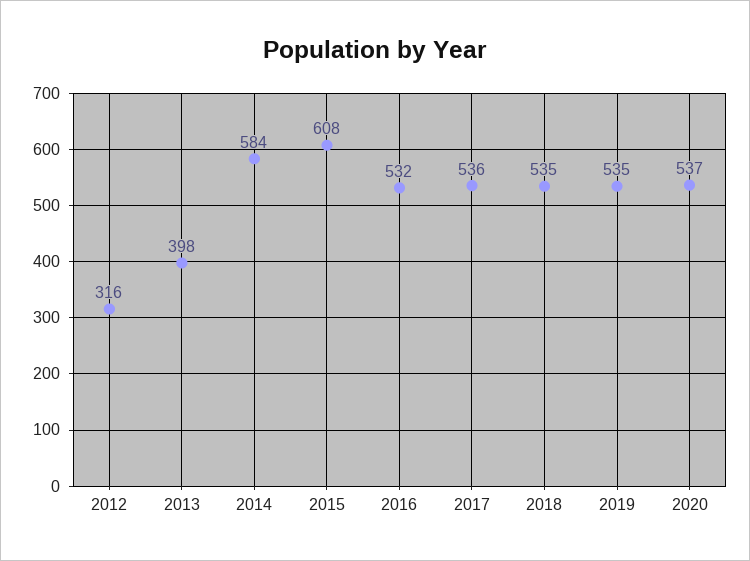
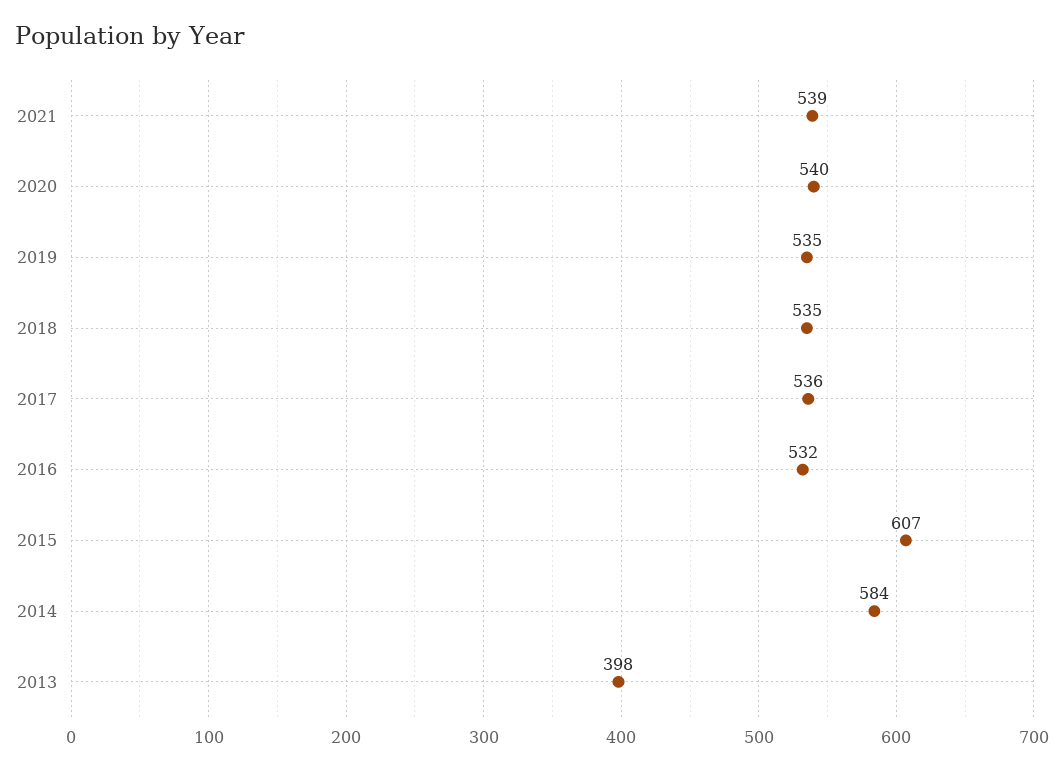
2012: 316 -> none
2015: 608 -> 607
2020: 537 -> 540
2021: none -> 539

